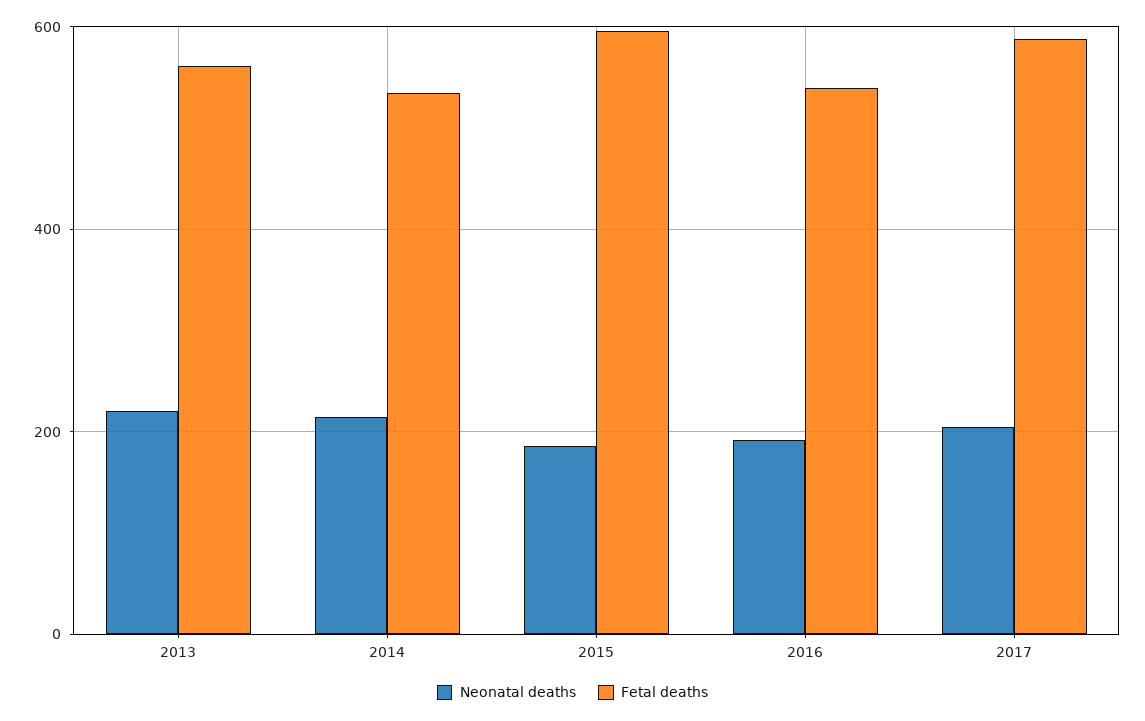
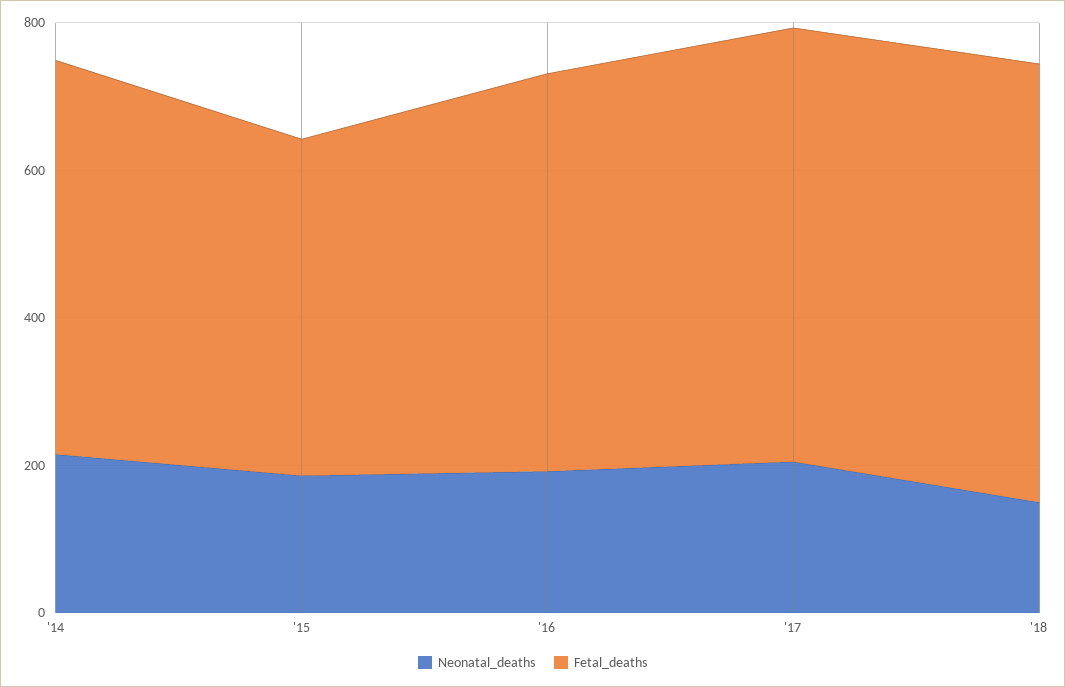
Neonatal deaths, 2013: 220 -> none
Fetal deaths, 2013: 560 -> none
Fetal deaths, 2015: 600 -> 450
Neonatal deaths, '18: none -> 150
Fetal deaths, '18: none -> 600

